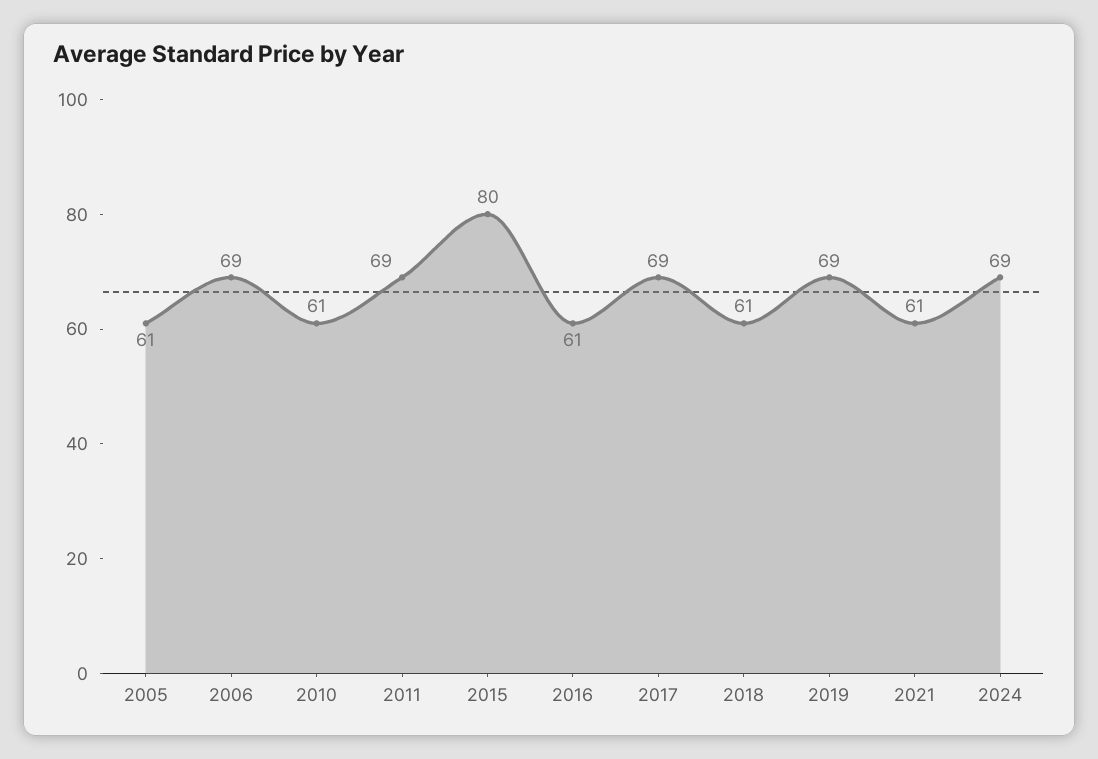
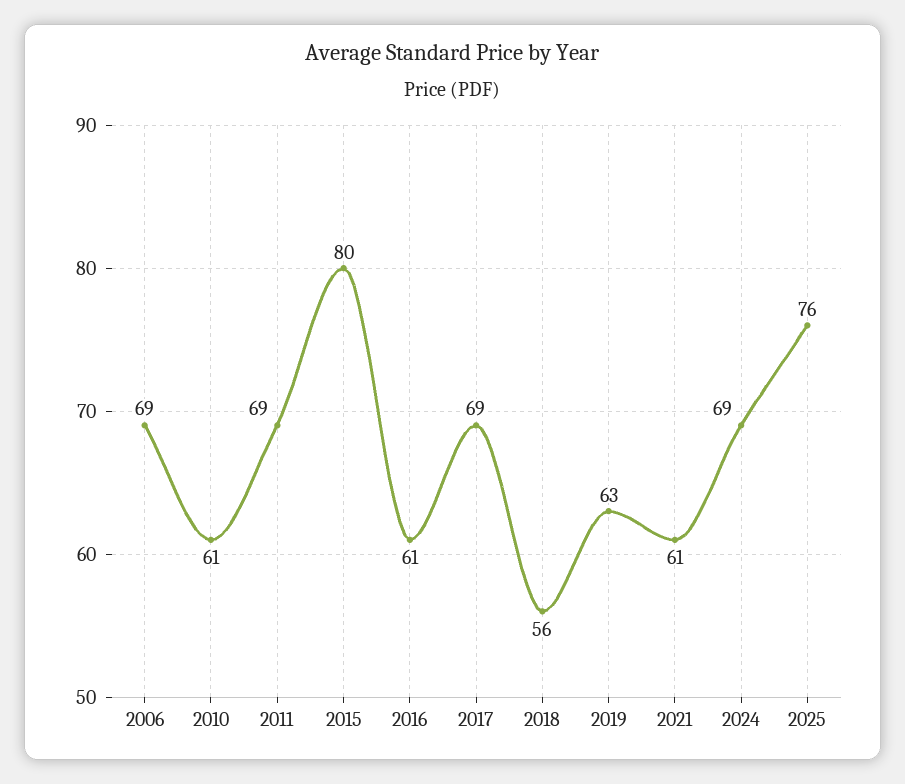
2005: 61 -> none
2018: 61 -> 56
2019: 69 -> 63
2025: none -> 76

